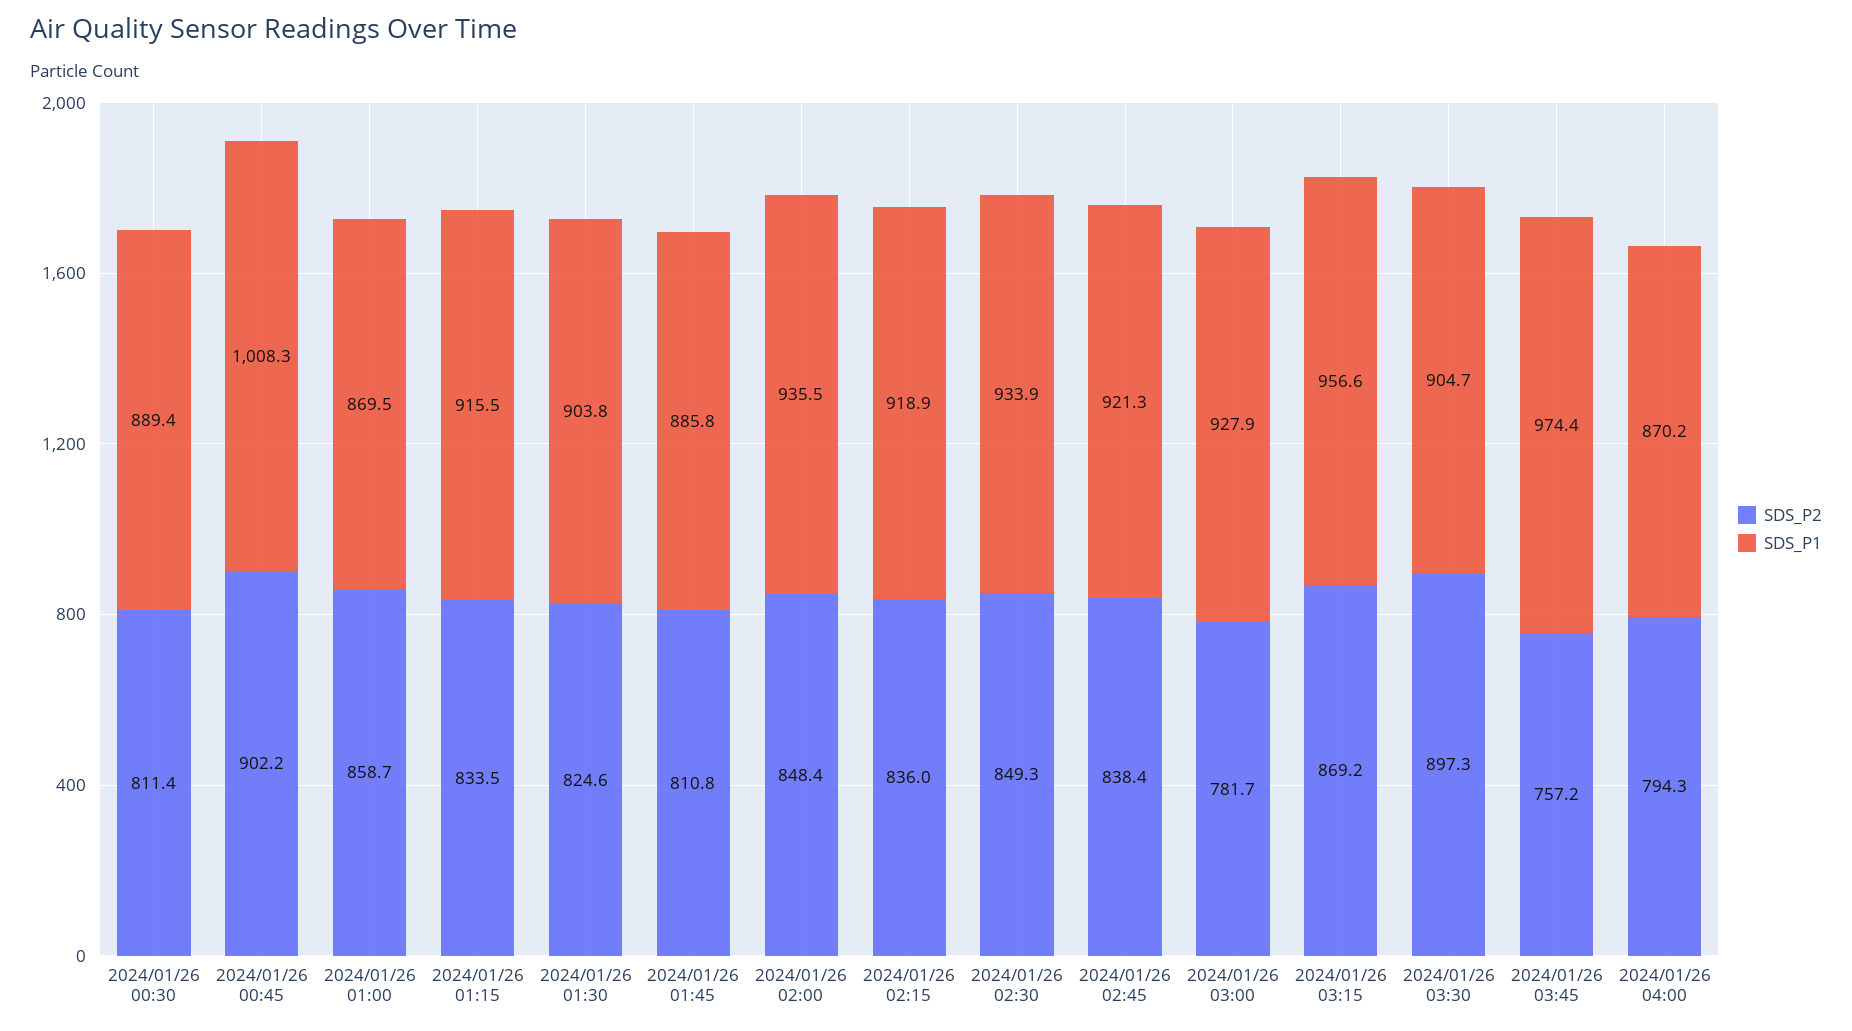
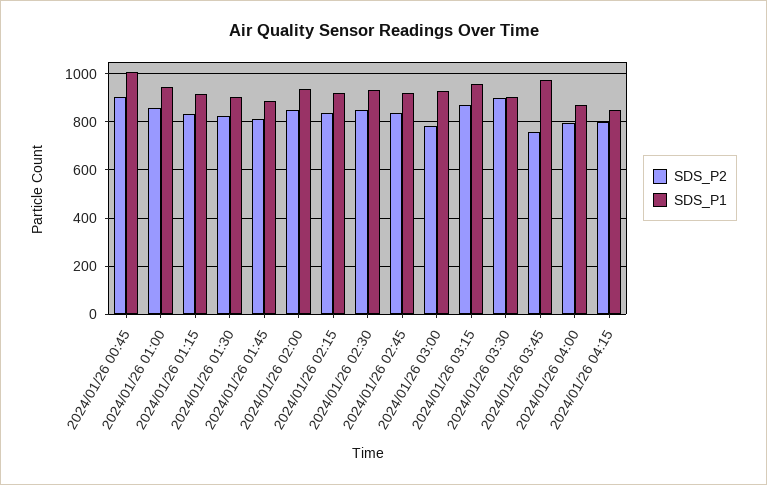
SDS_P2, 2024/01/26 00:30: 811.4 -> none
SDS_P1, 2024/01/26 00:30: 889.4 -> none
SDS_P1, 2024/01/26 01:00: 869.5 -> 950
SDS_P2, 2024/01/26 04:15: none -> 800
SDS_P1, 2024/01/26 04:15: none -> 850

